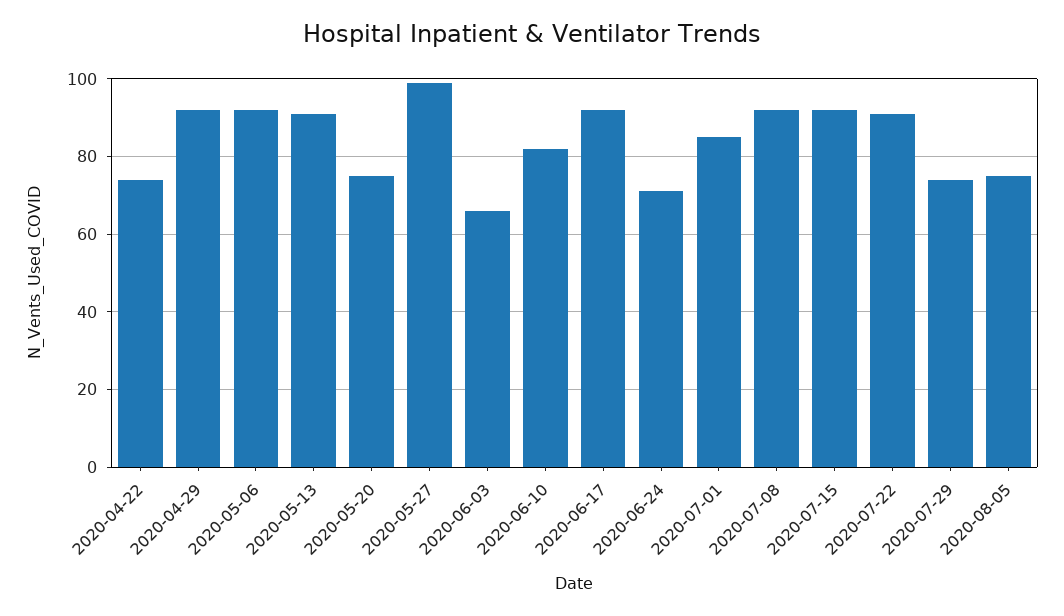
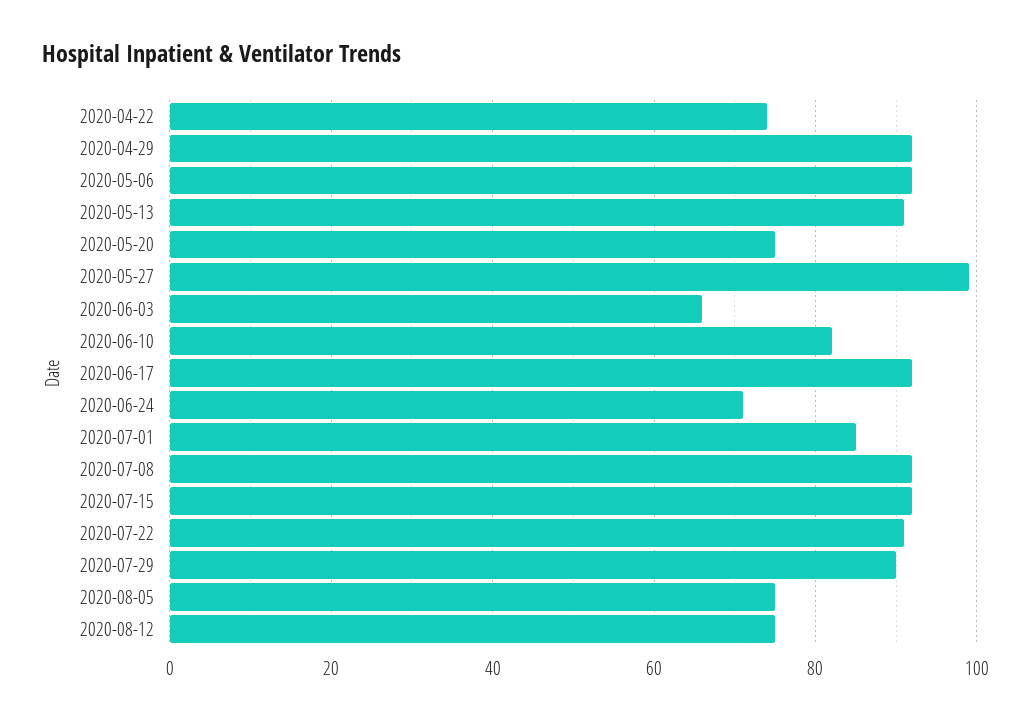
2020-07-29: 75 -> 90
2020-08-12: none -> 75

